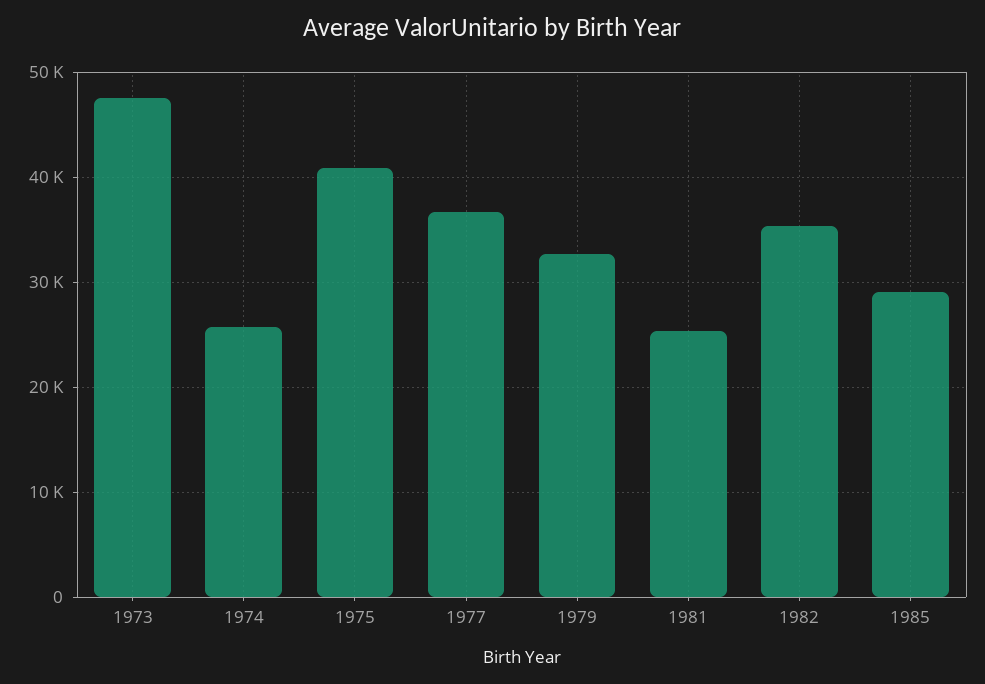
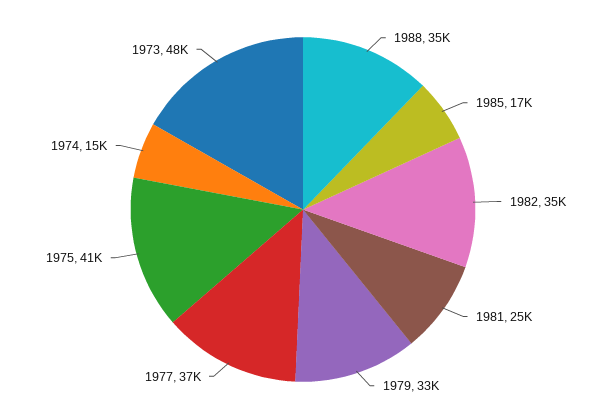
1974: 26000 -> 15000
1985: 29000 -> 17000
1988: none -> 35000

